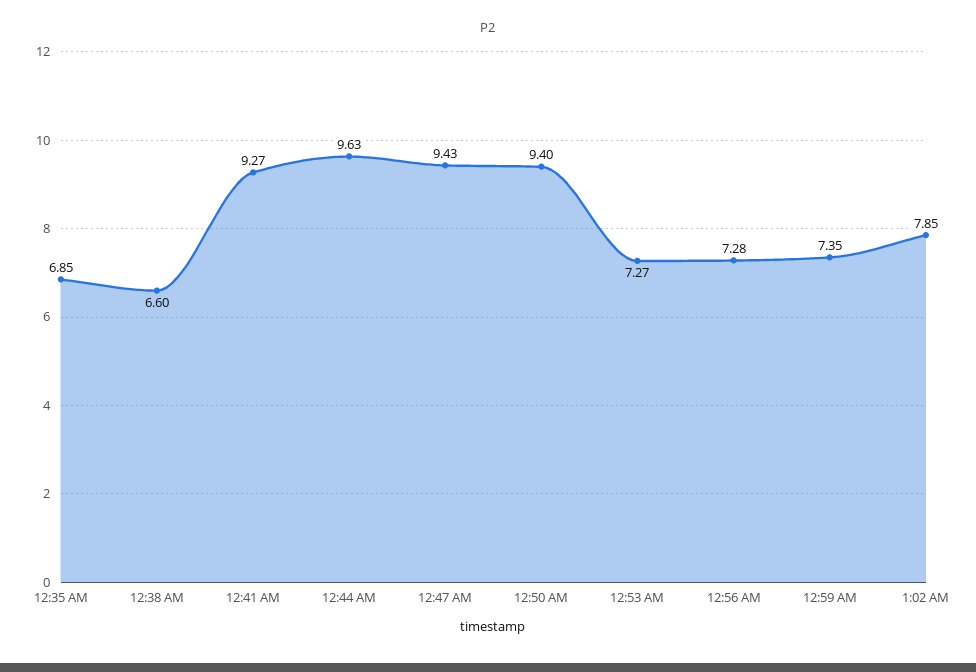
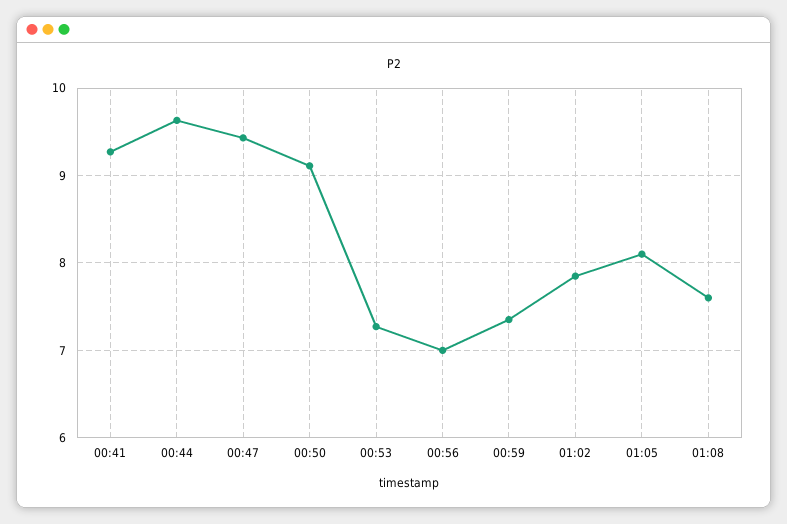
12:35 AM: 6.85 -> none
12:38 AM: 6.6 -> none
12:50 AM: 9.4 -> 9.1
12:56 AM: 7.28 -> 7
01:05: none -> 8.1
01:08: none -> 7.6

